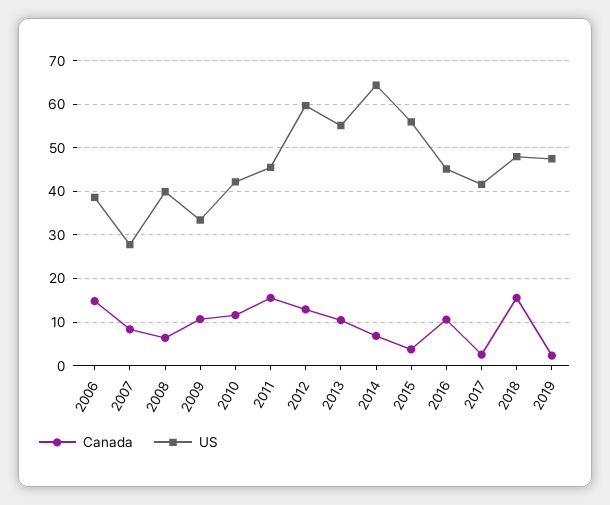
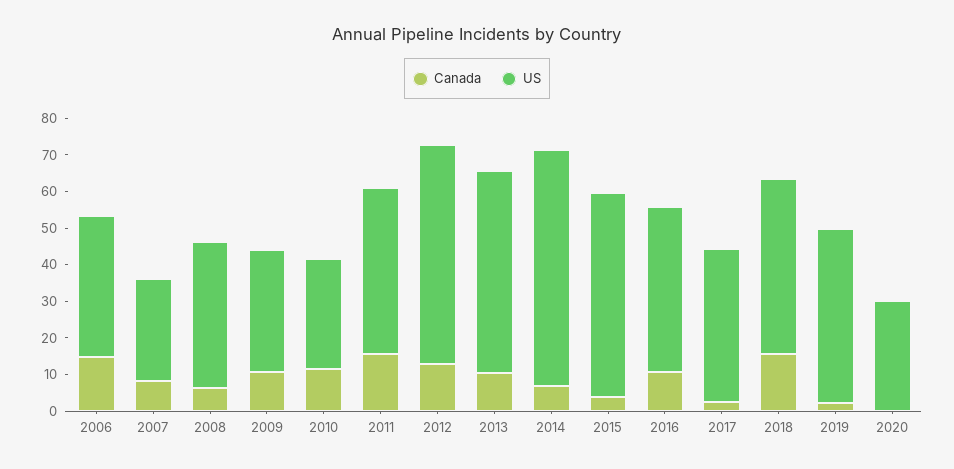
US, 2010: 42 -> 30
Canada, 2020: none -> 0
US, 2020: none -> 30

